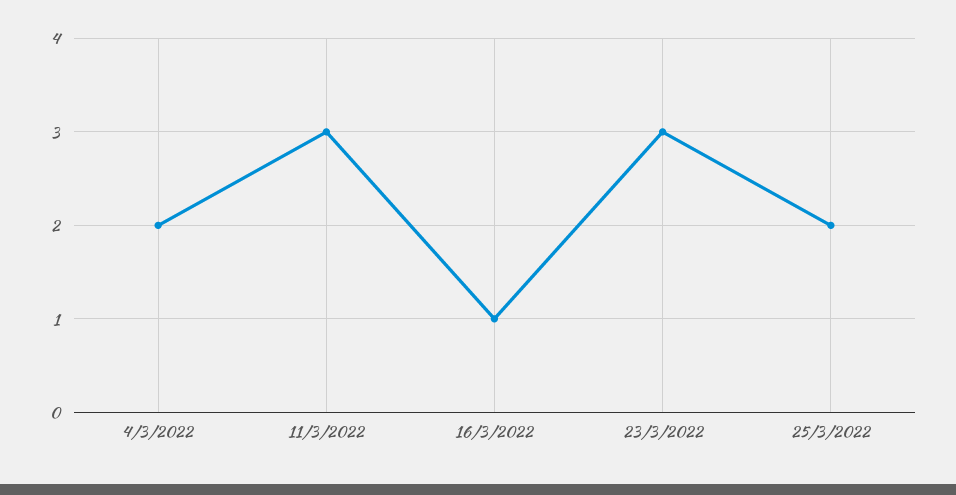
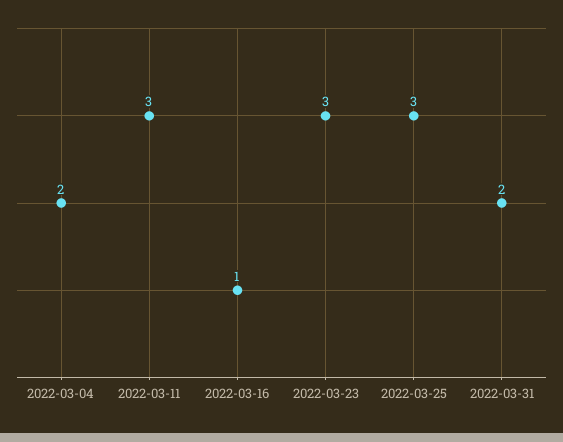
25/3/2022: 2 -> 3
2022-03-31: none -> 2

